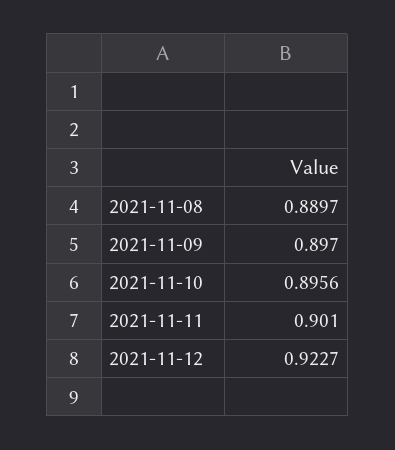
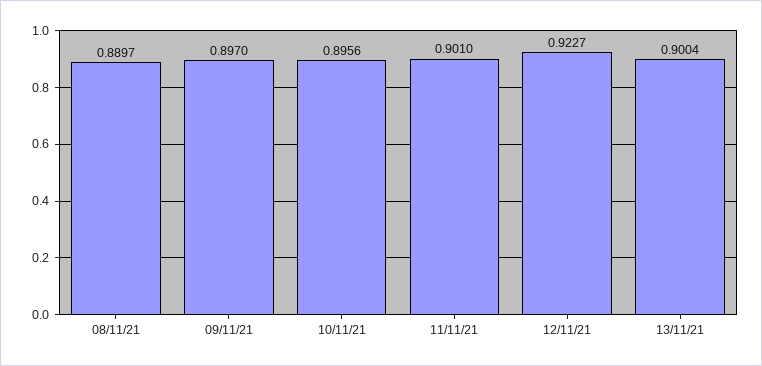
13/11/21: none -> 0.9004

